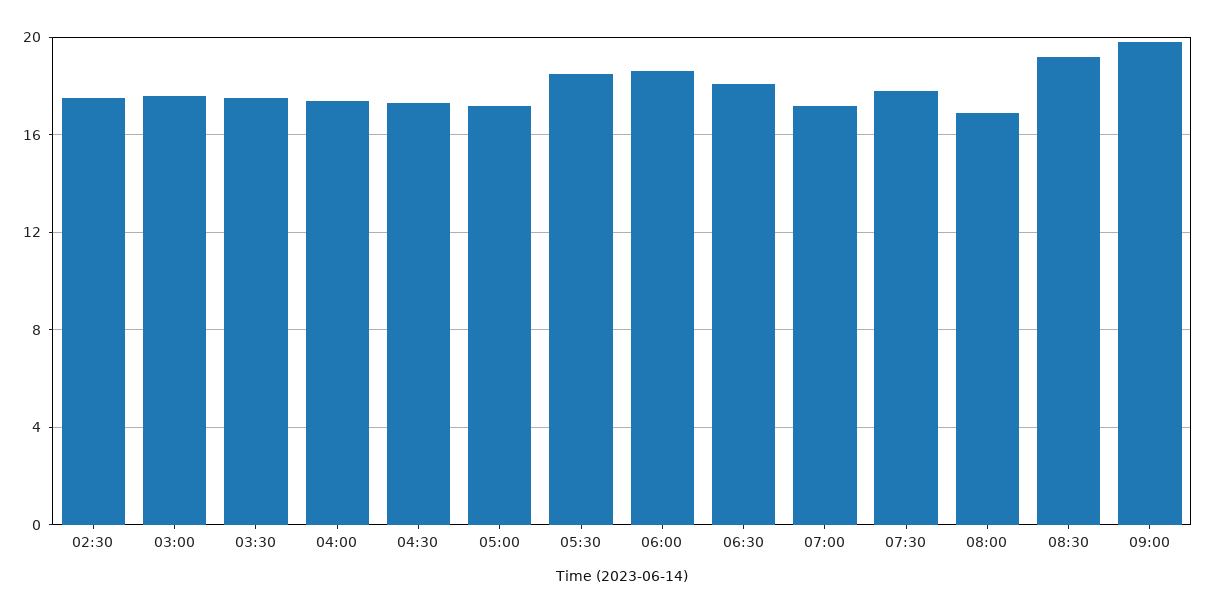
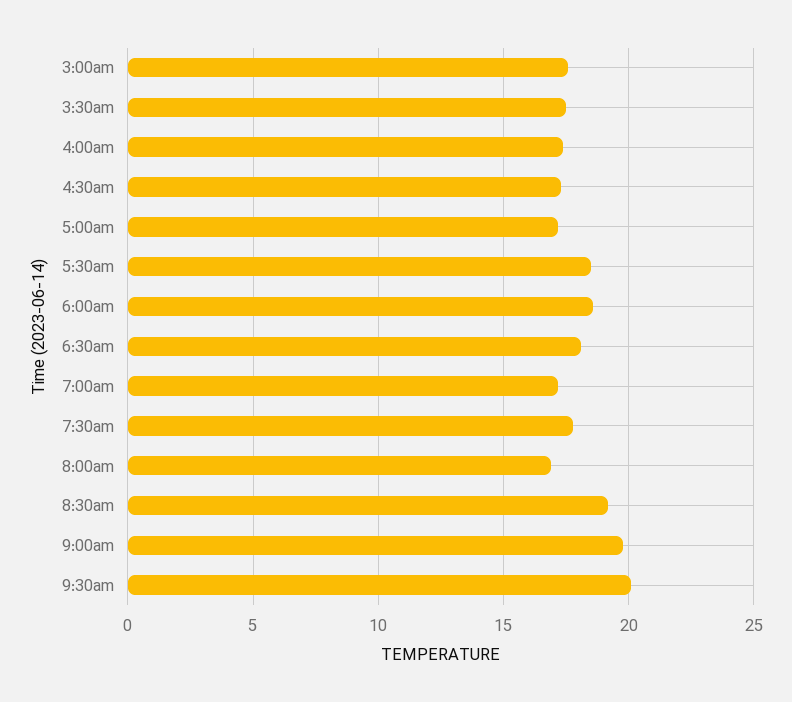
02:30: 17.5 -> none
9:30am: none -> 20

